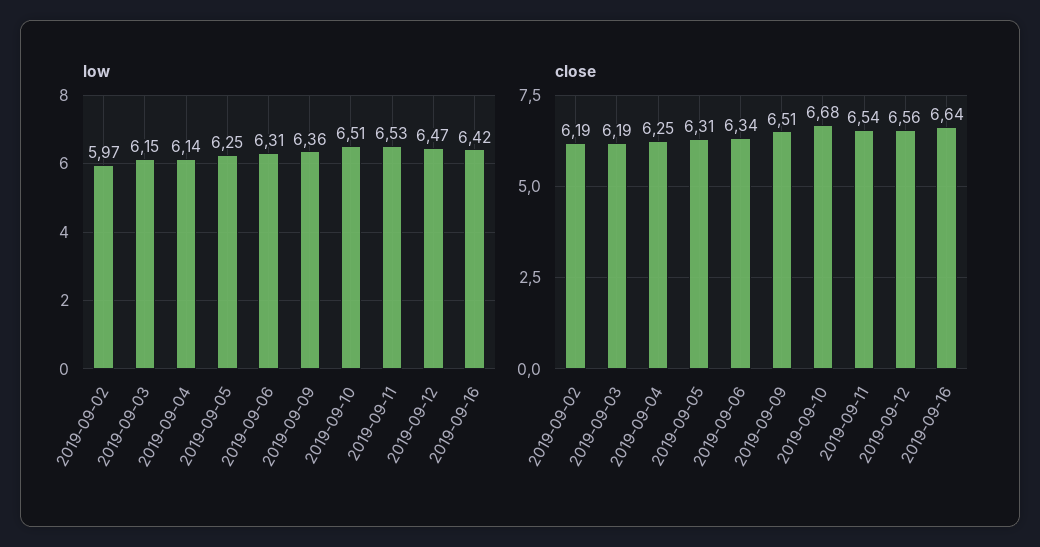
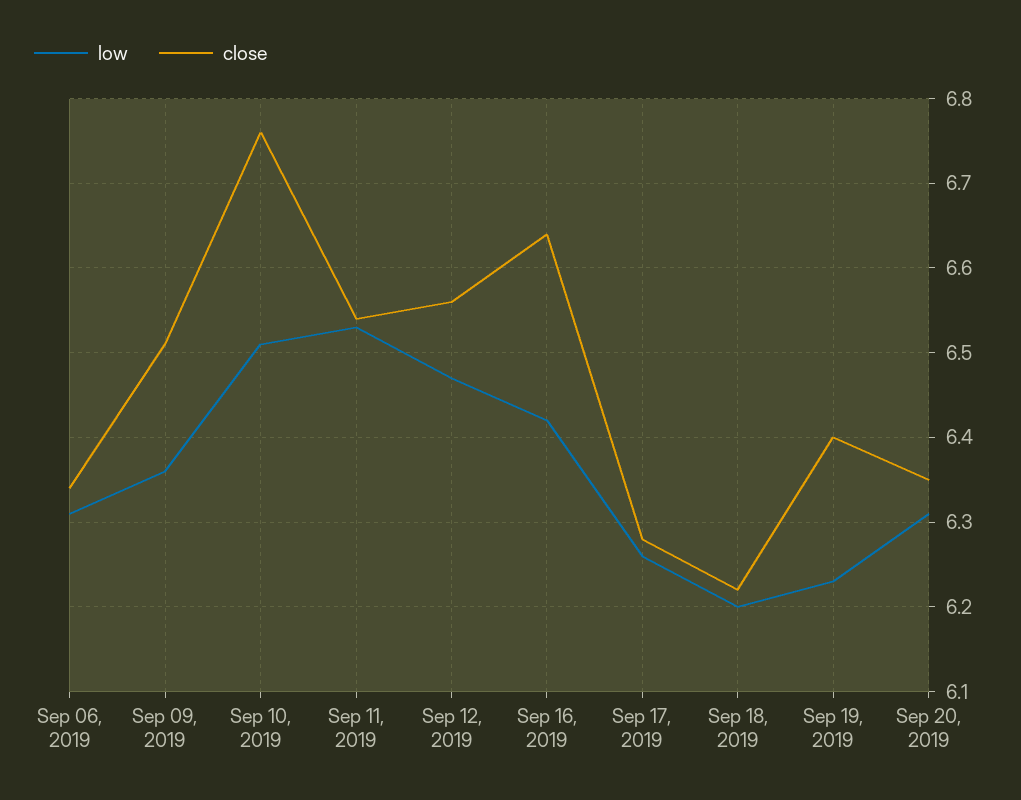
low, 2019-09-02: 5.97 -> none
low, 2019-09-03: 6.15 -> none
low, 2019-09-04: 6.14 -> none
low, 2019-09-05: 6.25 -> none
close, 2019-09-02: 6.19 -> none
close, 2019-09-03: 6.19 -> none
close, 2019-09-04: 6.25 -> none
close, 2019-09-05: 6.31 -> none
close, 2019-09-10: 6.68 -> 6.76
low, Sep 17, 2019: none -> 6.26
close, Sep 17, 2019: none -> 6.28
low, Sep 18, 2019: none -> 6.2
close, Sep 18, 2019: none -> 6.22
low, Sep 19, 2019: none -> 6.23
close, Sep 19, 2019: none -> 6.4
low, Sep 20, 2019: none -> 6.31
close, Sep 20, 2019: none -> 6.35

